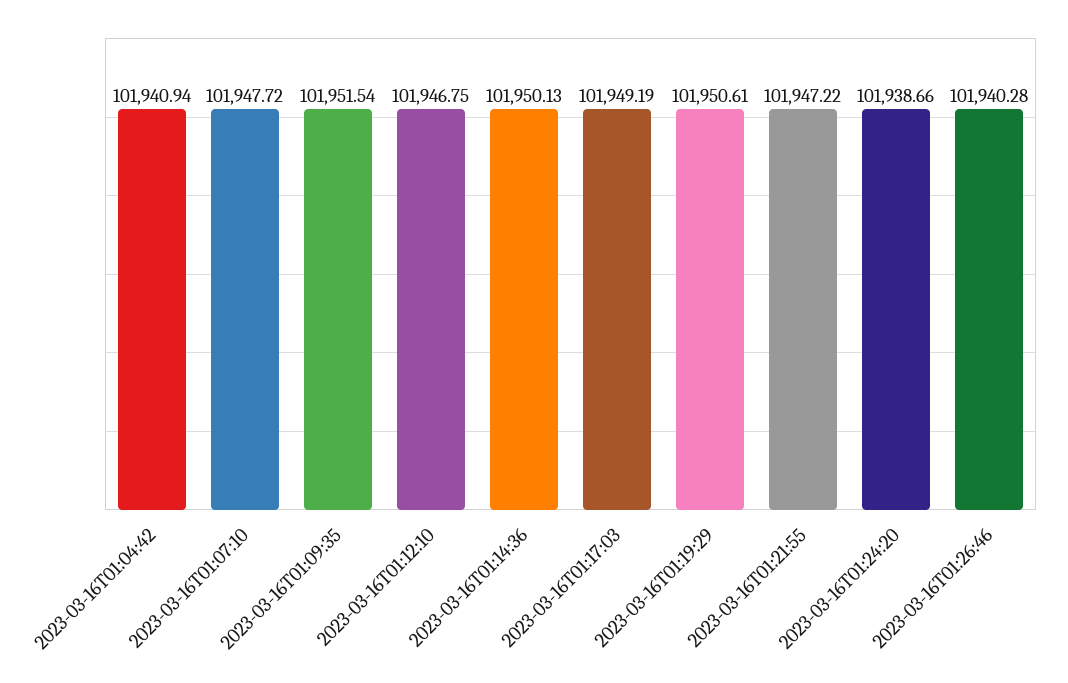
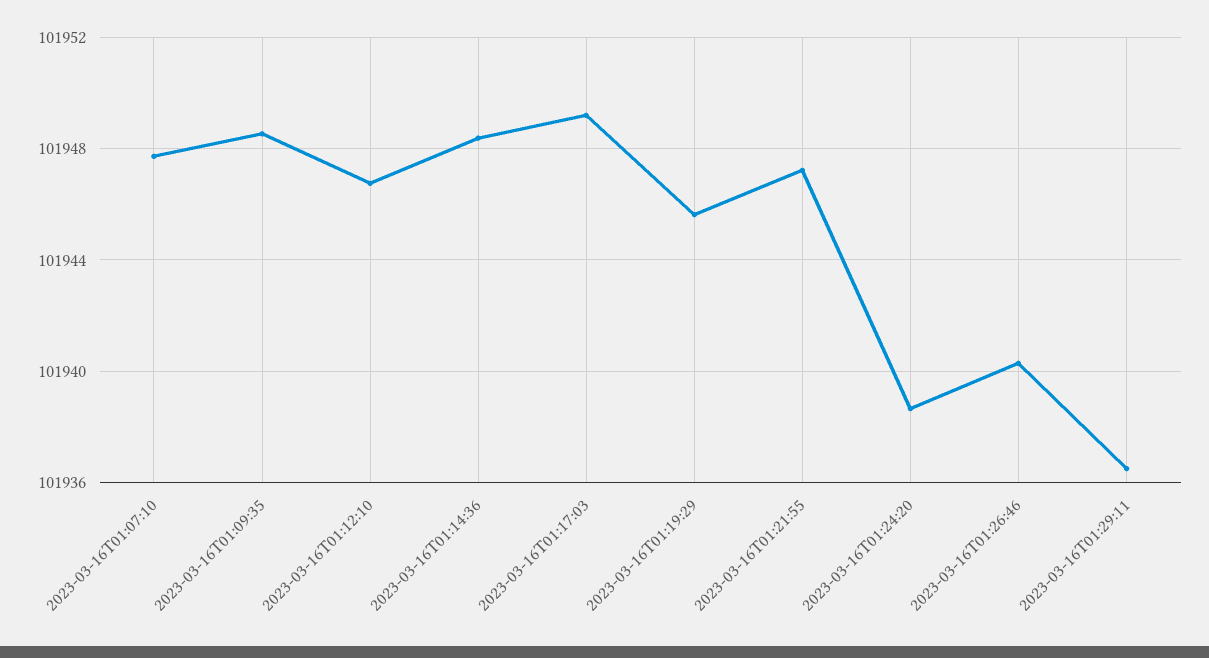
2023-03-16T01:04:42: 101940.94 -> none
2023-03-16T01:09:35: 101951.54 -> 101948.5
2023-03-16T01:14:36: 101950.13 -> 101948.5
2023-03-16T01:19:29: 101950.61 -> 101945.5
2023-03-16T01:29:11: none -> 101936.5

